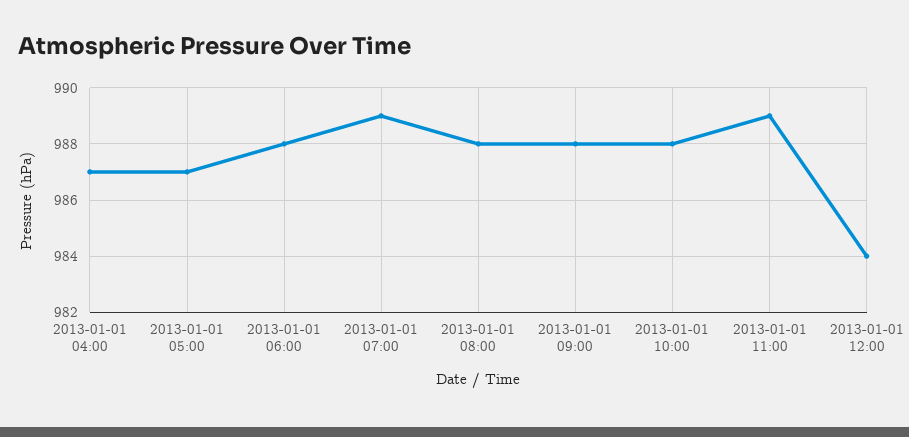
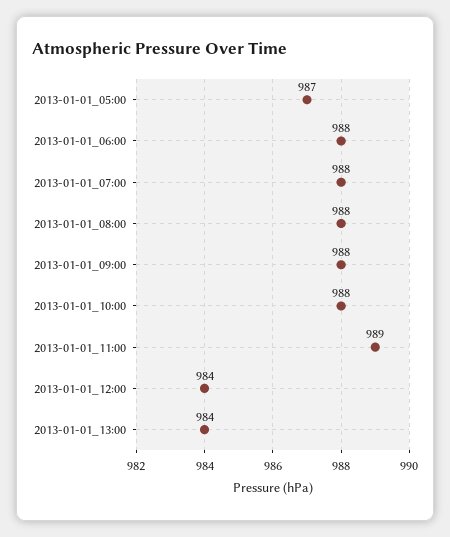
2013-01-01 04:00: 987 -> none
2013-01-01 07:00: 989 -> 988
2013-01-01_13:00: none -> 984

